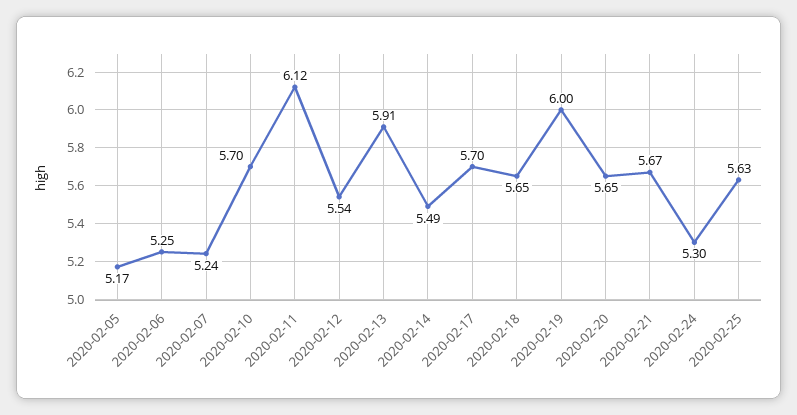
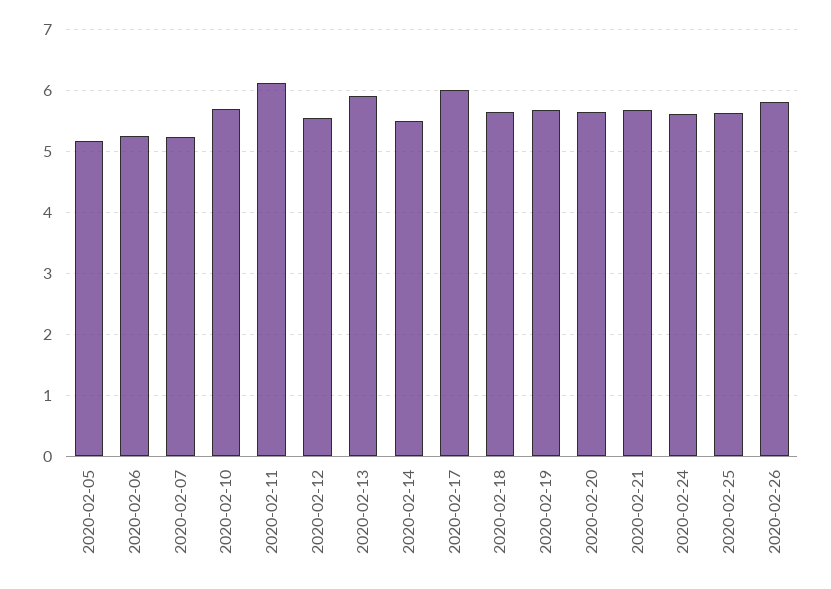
2020-02-17: 5.7 -> 6
2020-02-19: 6 -> 5.7
2020-02-24: 5.3 -> 5.6
2020-02-26: none -> 5.8

